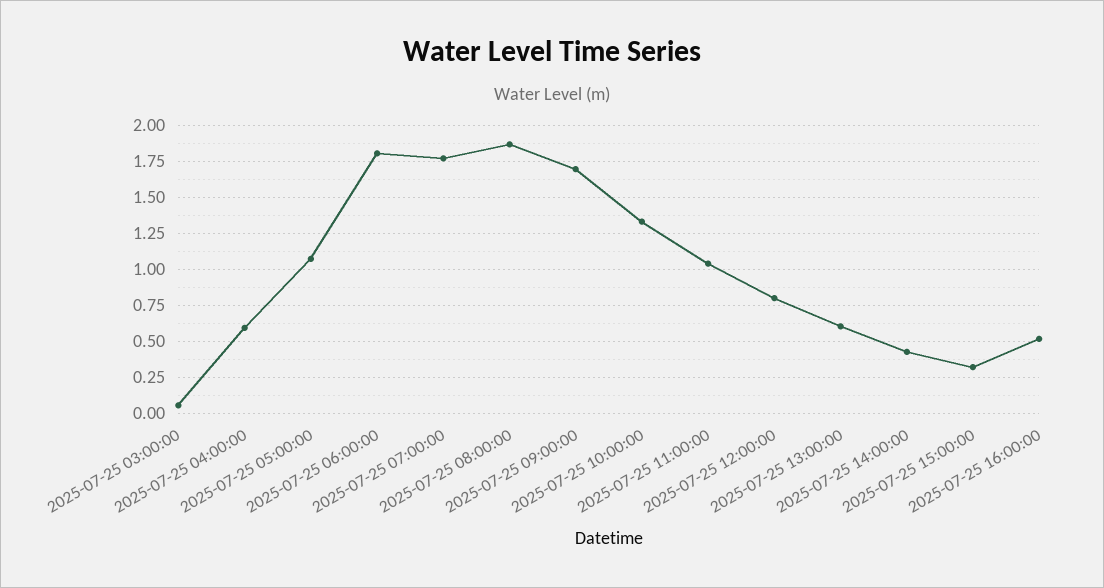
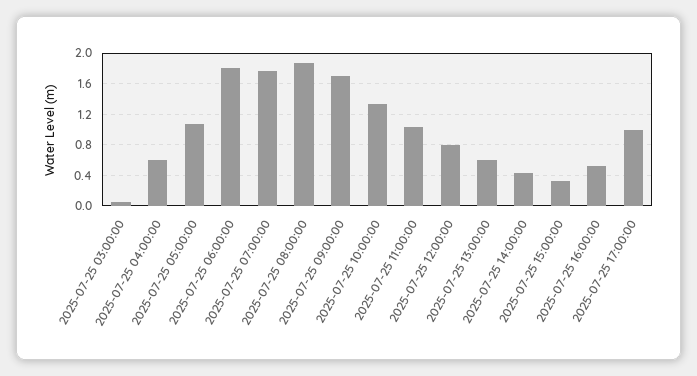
2025-07-25 17:00:00: none -> 1

